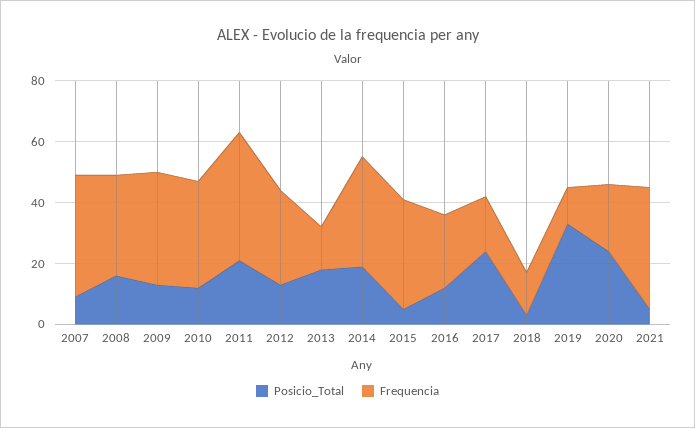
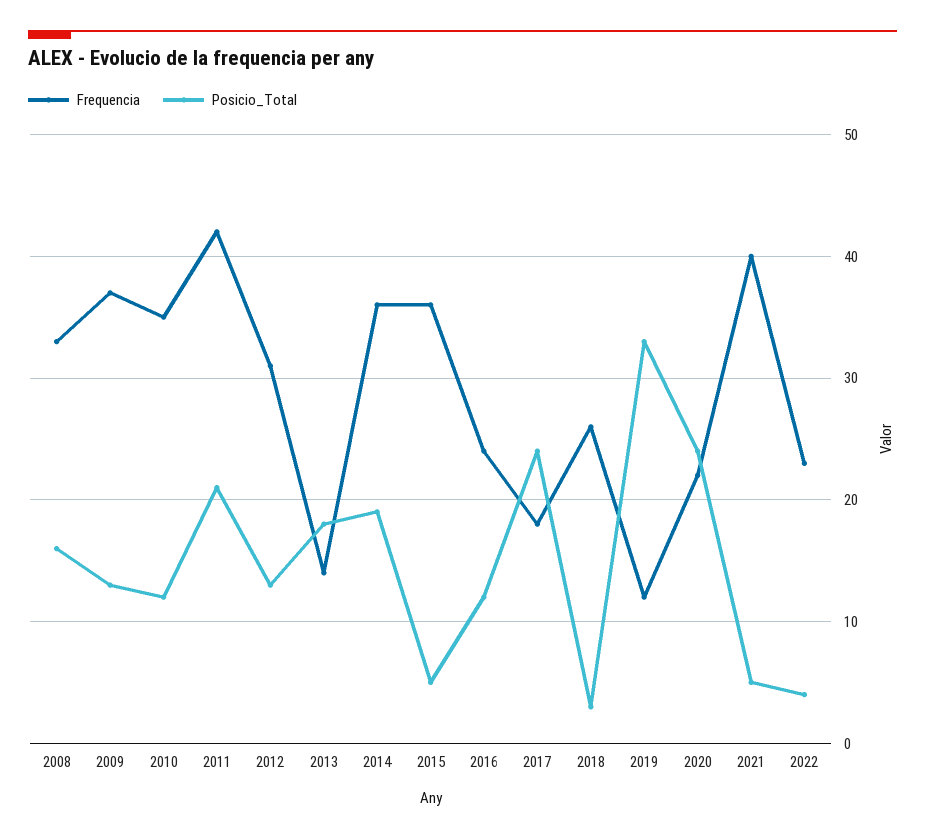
Posicio_Total, 2007: 10 -> none
Frequencia, 2007: 40 -> none
Frequencia, 2018: 15 -> 26
Frequencia, 2022: none -> 23
Posicio_Total, 2022: none -> 4

